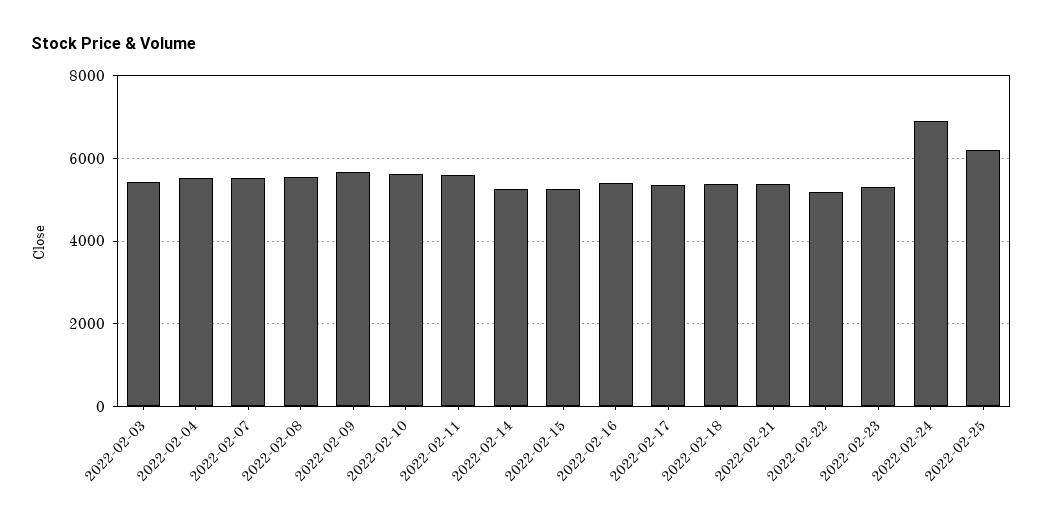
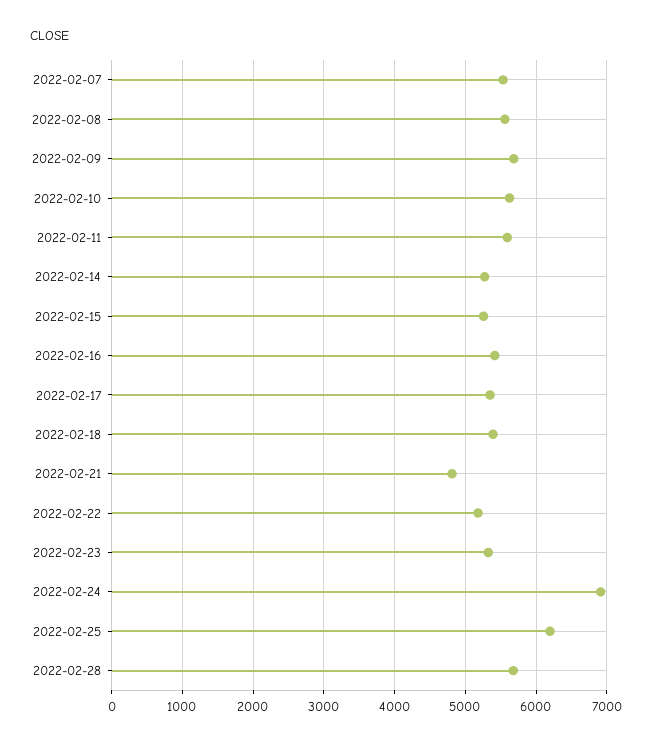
2022-02-03: 5400 -> none
2022-02-04: 5600 -> none
2022-02-21: 5400 -> 4800
2022-02-28: none -> 5700

